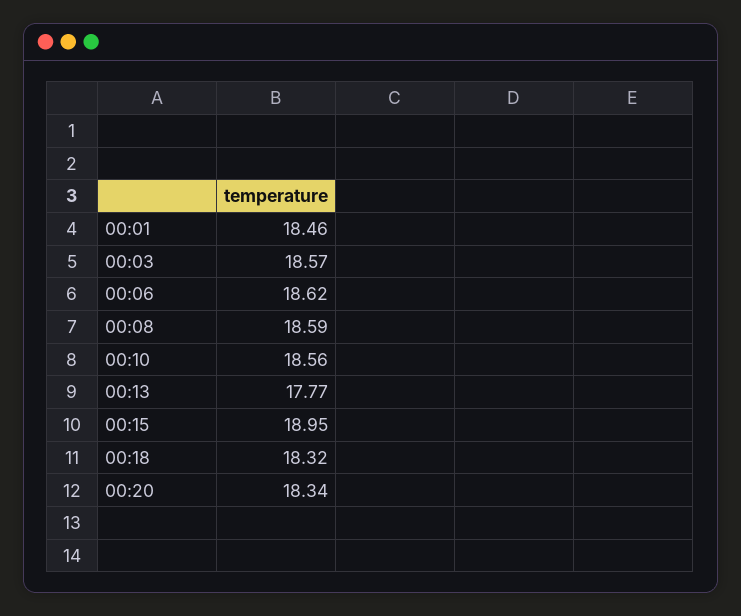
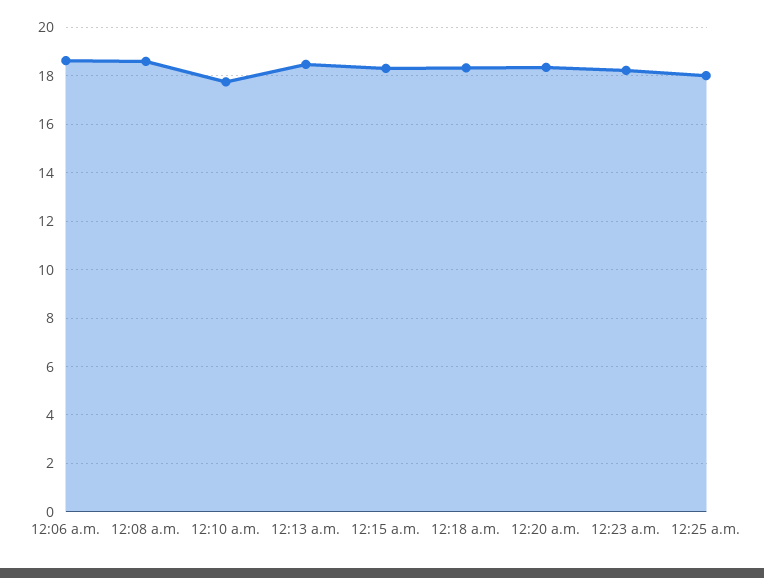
00:01: 18.46 -> none
00:03: 18.57 -> none
00:10: 18.56 -> 17.75
00:13: 17.77 -> 18.5
00:15: 18.95 -> 18.25
12:23 a.m.: none -> 18.25
12:25 a.m.: none -> 18

